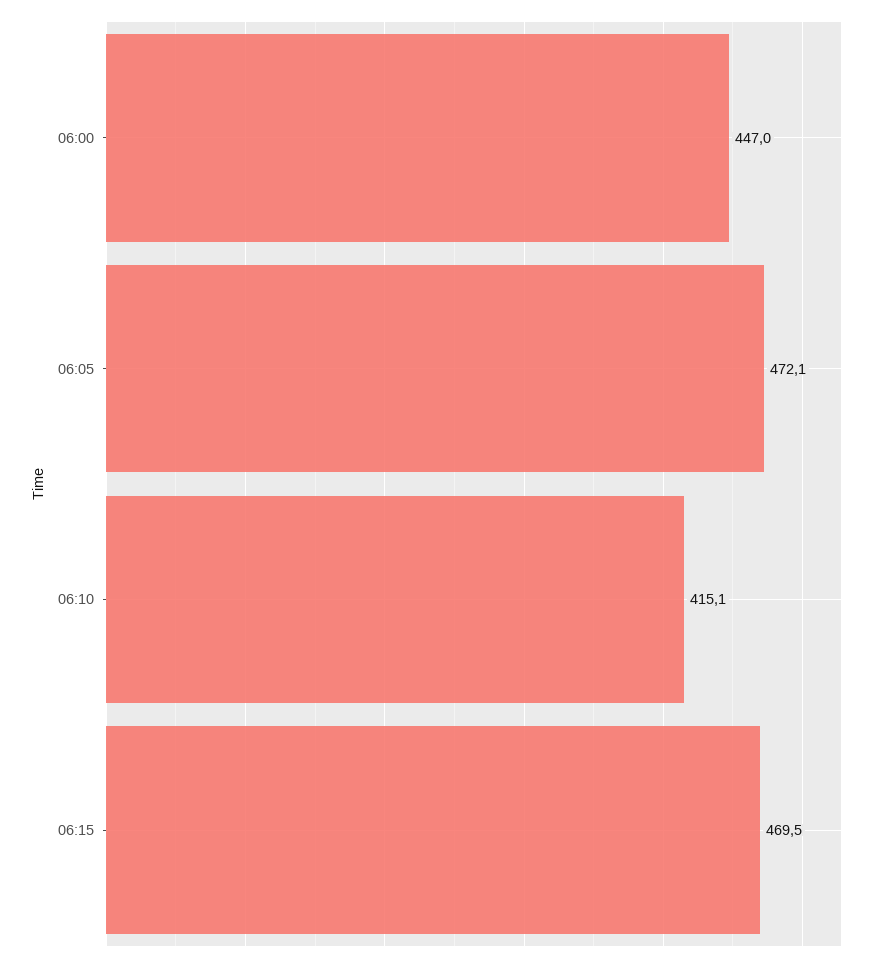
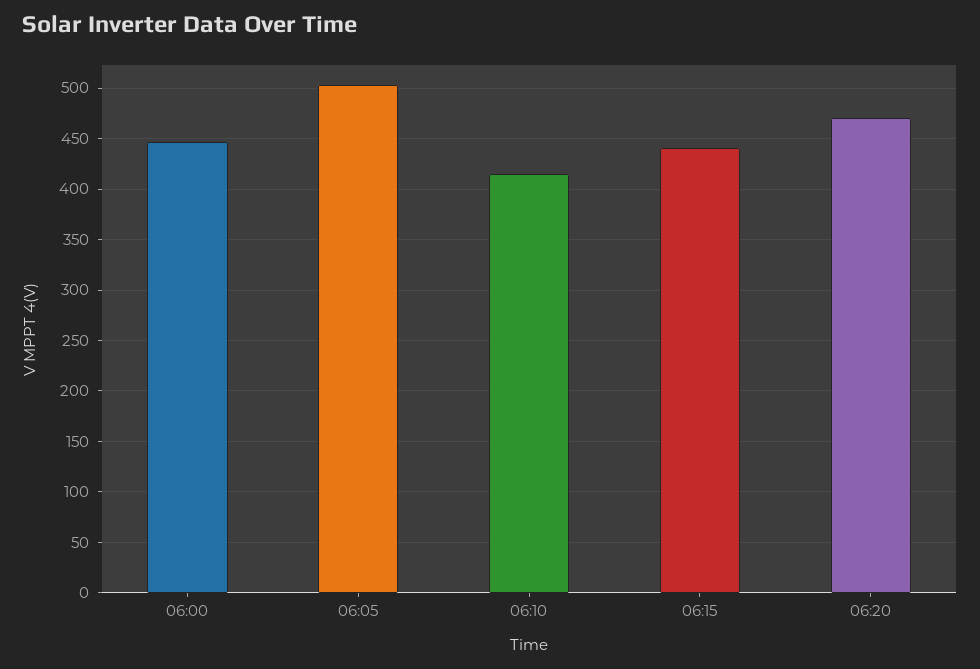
06:05: 472.1 -> 500
06:15: 469.5 -> 440
06:20: none -> 470

